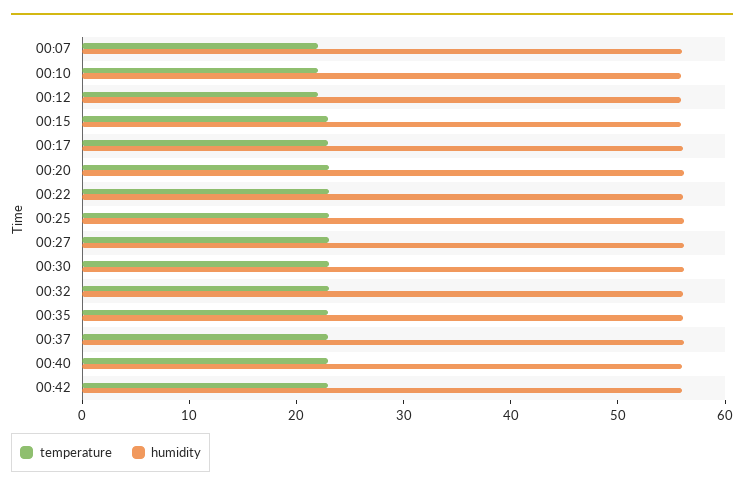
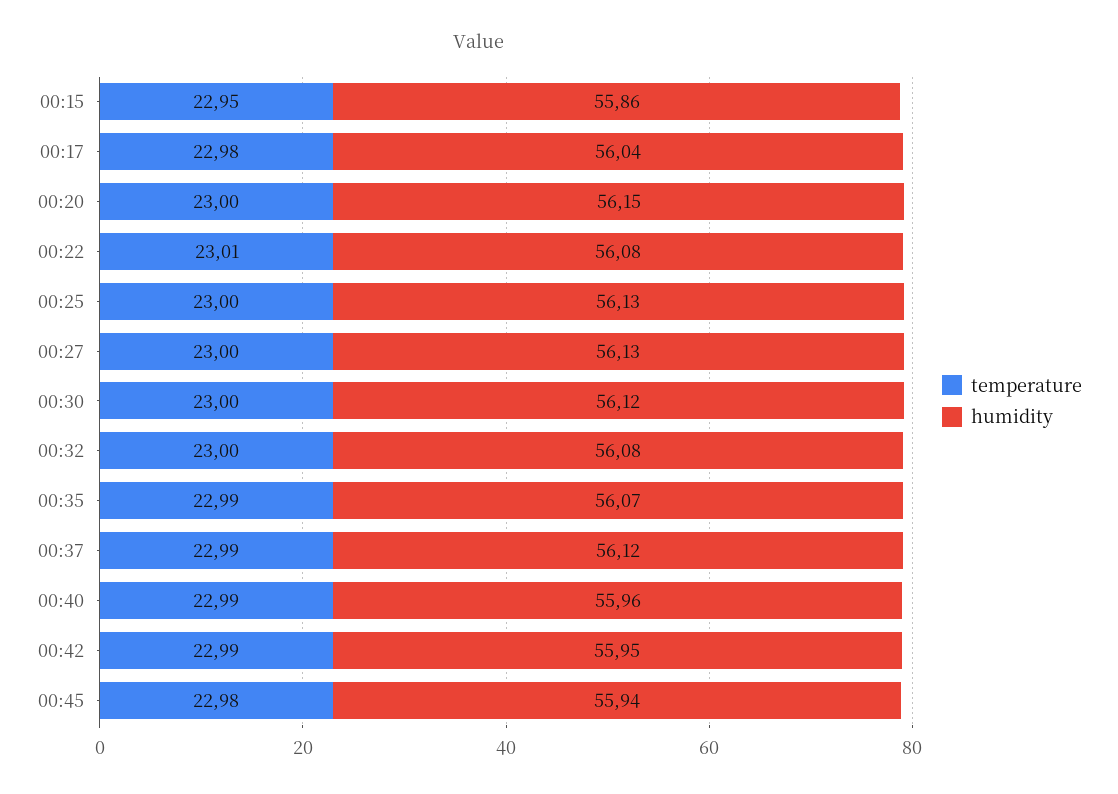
temperature, 00:07: 22 -> none
humidity, 00:07: 56 -> none
temperature, 00:10: 22 -> none
humidity, 00:10: 56 -> none
temperature, 00:12: 22 -> none
humidity, 00:12: 56 -> none
temperature, 00:45: none -> 22.98
humidity, 00:45: none -> 55.94

